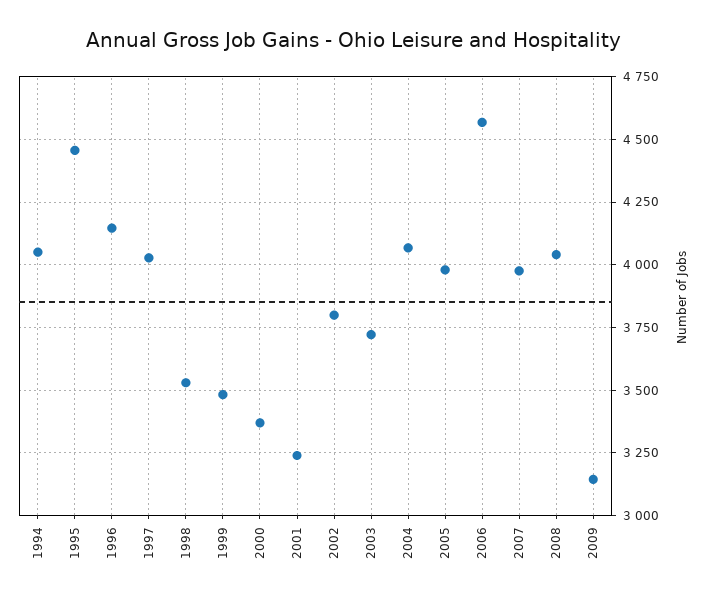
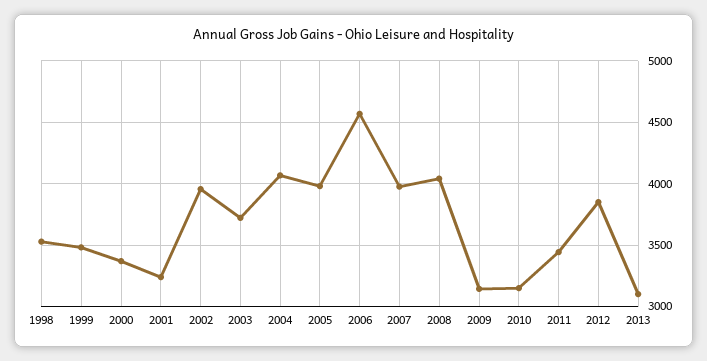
1994: 4050 -> none
1995: 4450 -> none
1996: 4150 -> none
1997: 4025 -> none
2002: 3800 -> 3950
2010: none -> 3150
2011: none -> 3450
2012: none -> 3850
2013: none -> 3100

